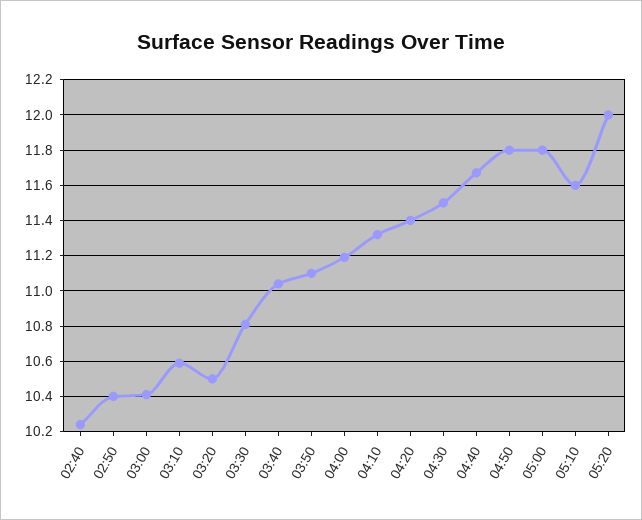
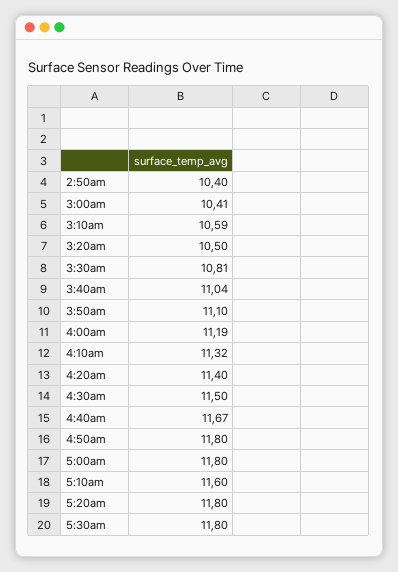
02:40: 10.25 -> none
05:20: 12 -> 11.8
5:30am: none -> 11.8

